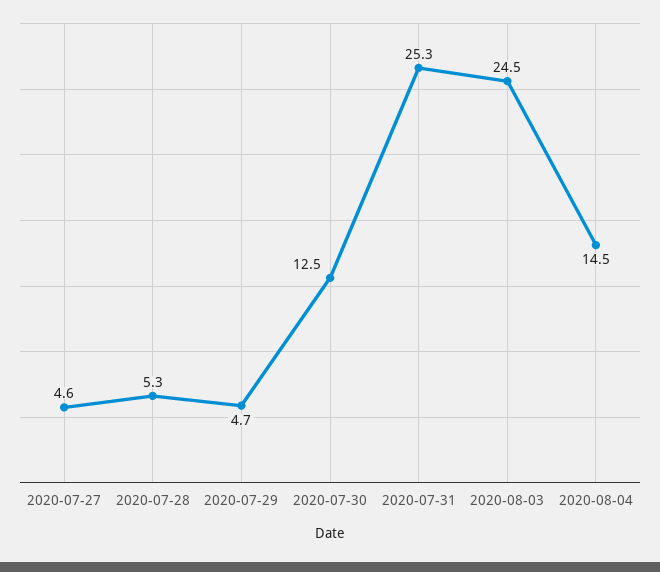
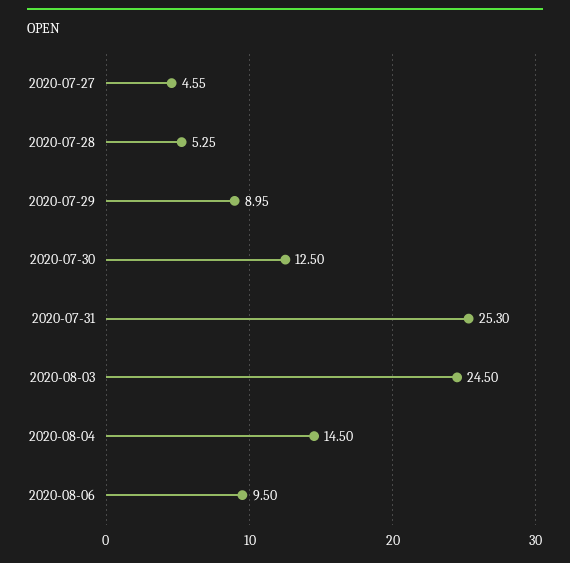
2020-07-29: 4.7 -> 8.95
2020-08-06: none -> 9.5

